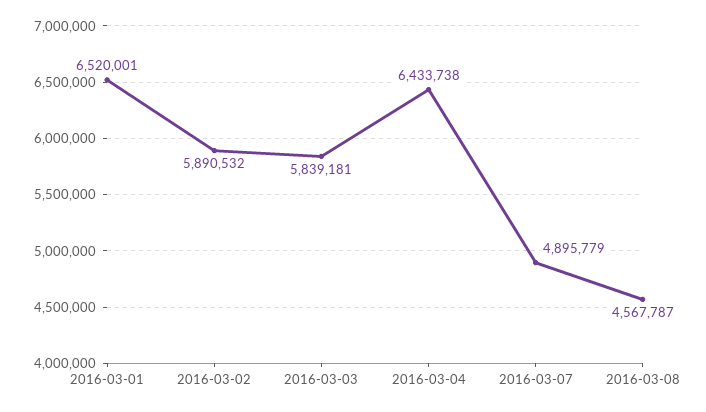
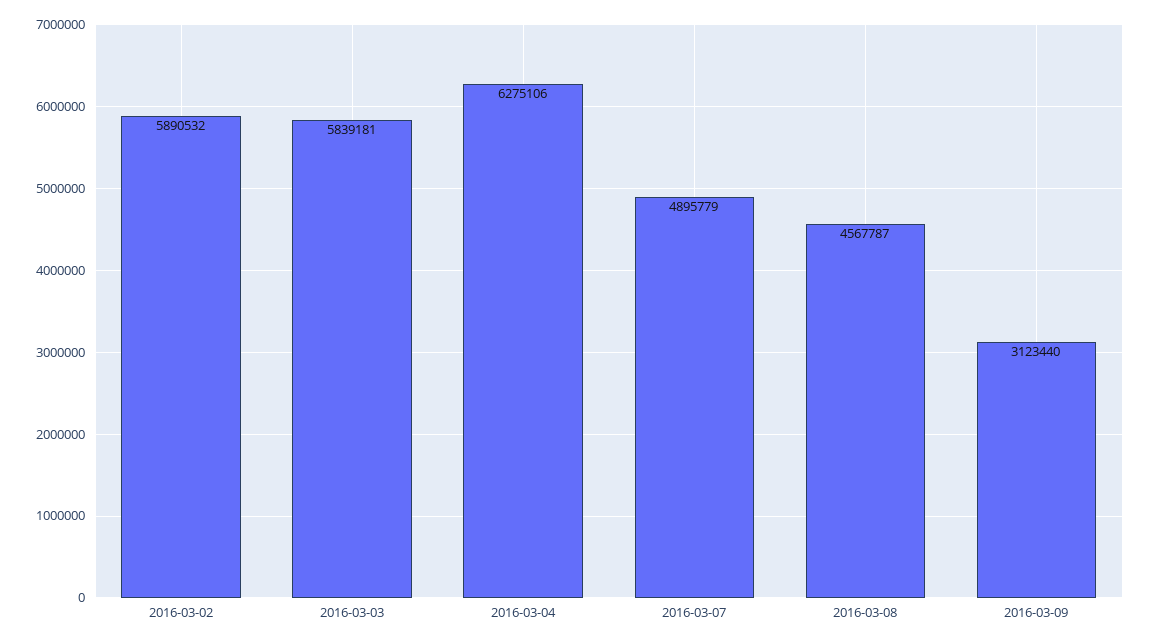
2016-03-01: 6520001 -> none
2016-03-04: 6433738 -> 6275106
2016-03-09: none -> 3123440

